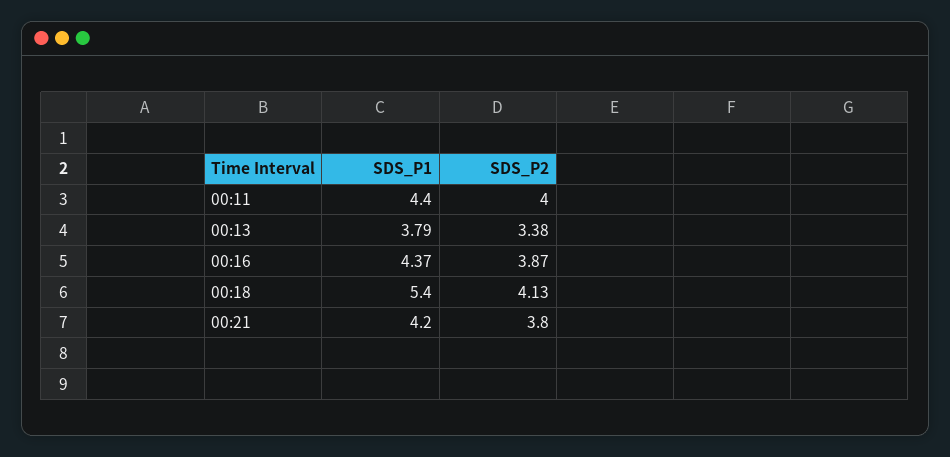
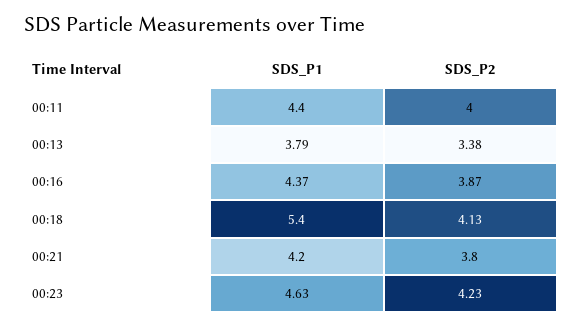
SDS_P1, 00:23: none -> 4.63
SDS_P2, 00:23: none -> 4.23

